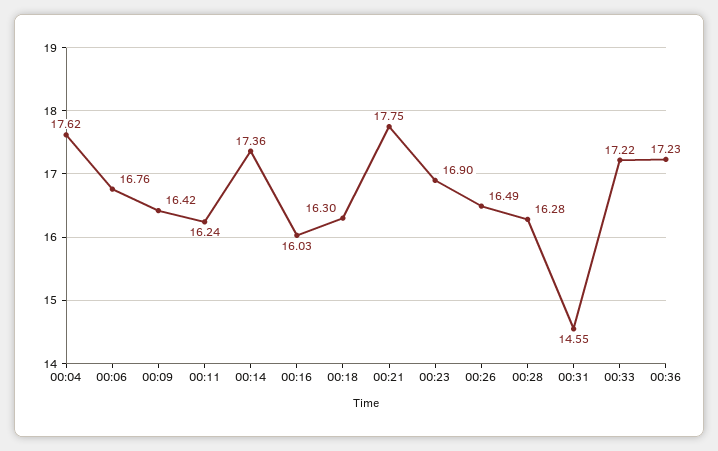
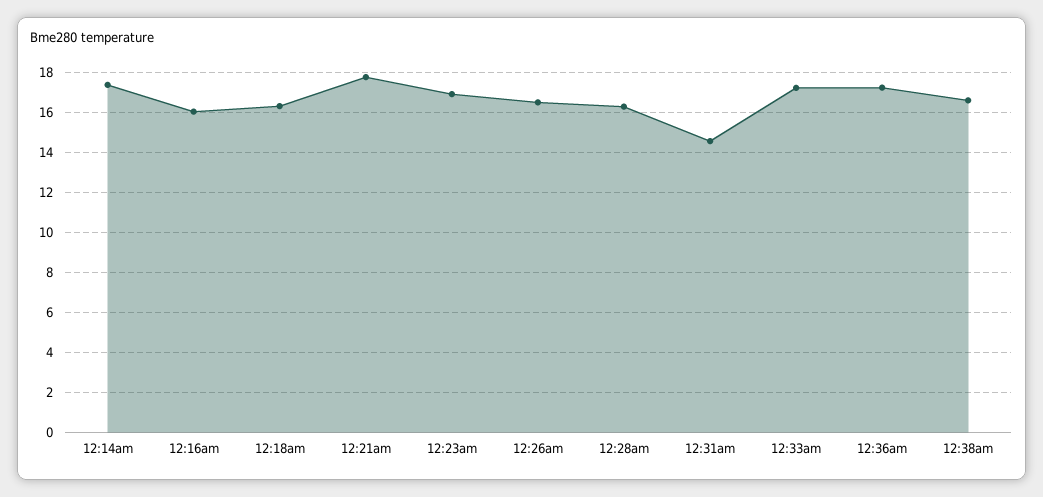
00:04: 17.62 -> none
00:06: 16.76 -> none
00:09: 16.42 -> none
00:11: 16.24 -> none
12:38am: none -> 16.5

